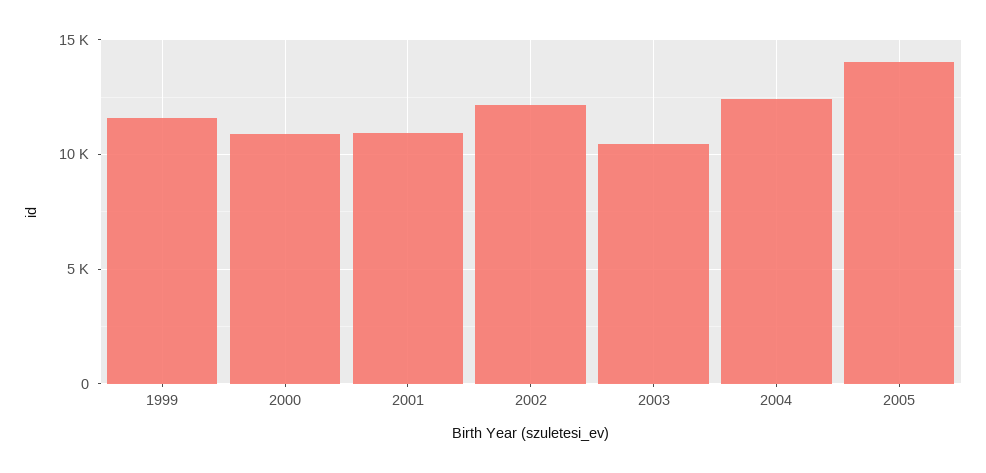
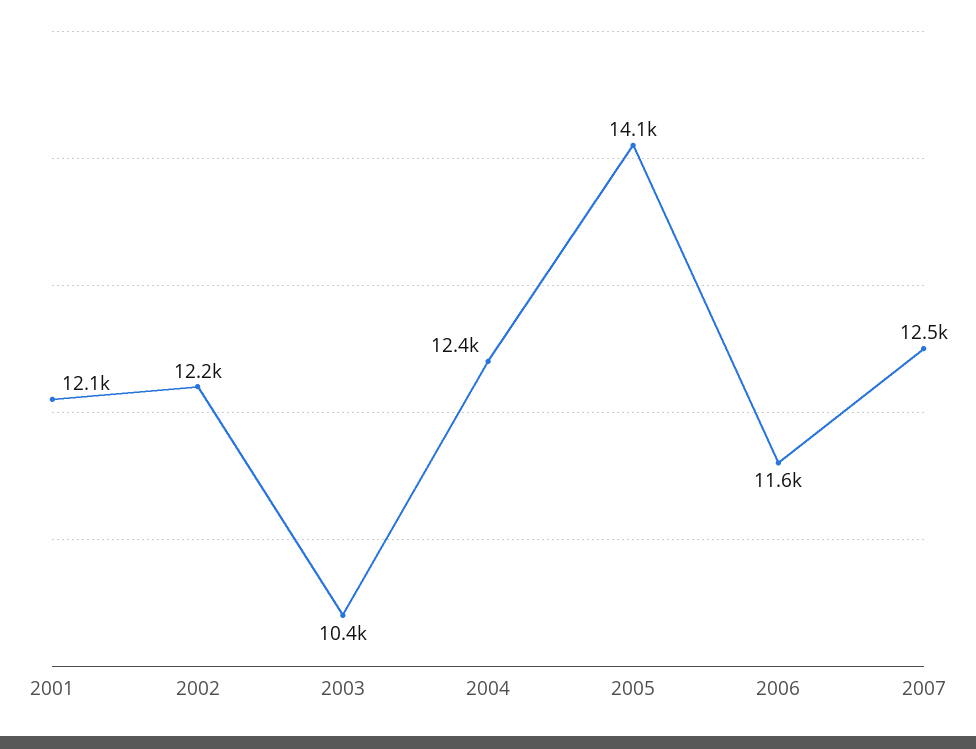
1999: 11500 -> none
2000: 11000 -> none
2001: 11000 -> 12100
2006: none -> 11600
2007: none -> 12500

